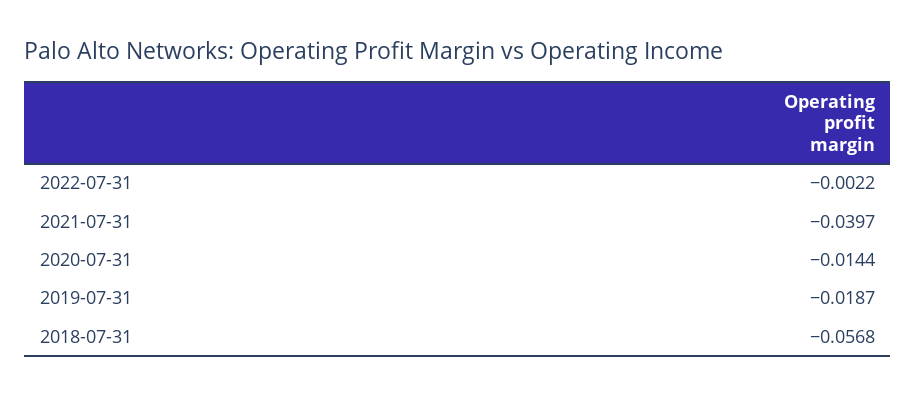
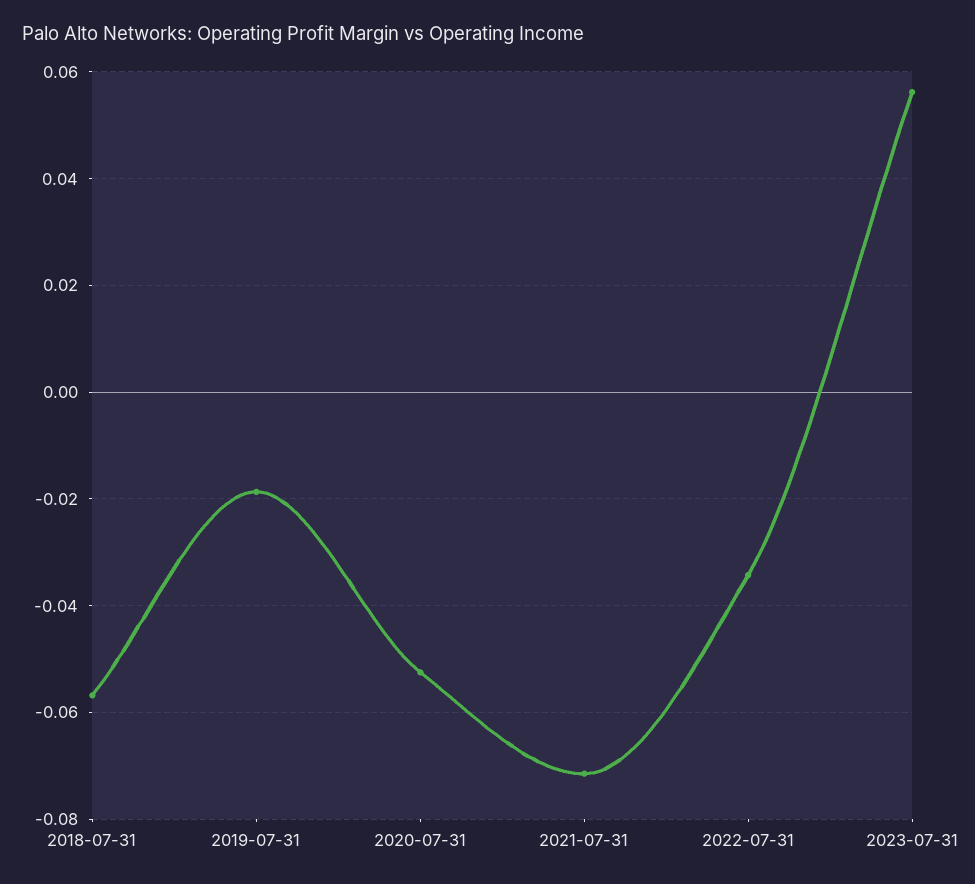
2022-07-31: -0.0022 -> -0.034
2021-07-31: -0.0397 -> -0.072
2020-07-31: -0.0144 -> -0.052
2023-07-31: none -> 0.056

